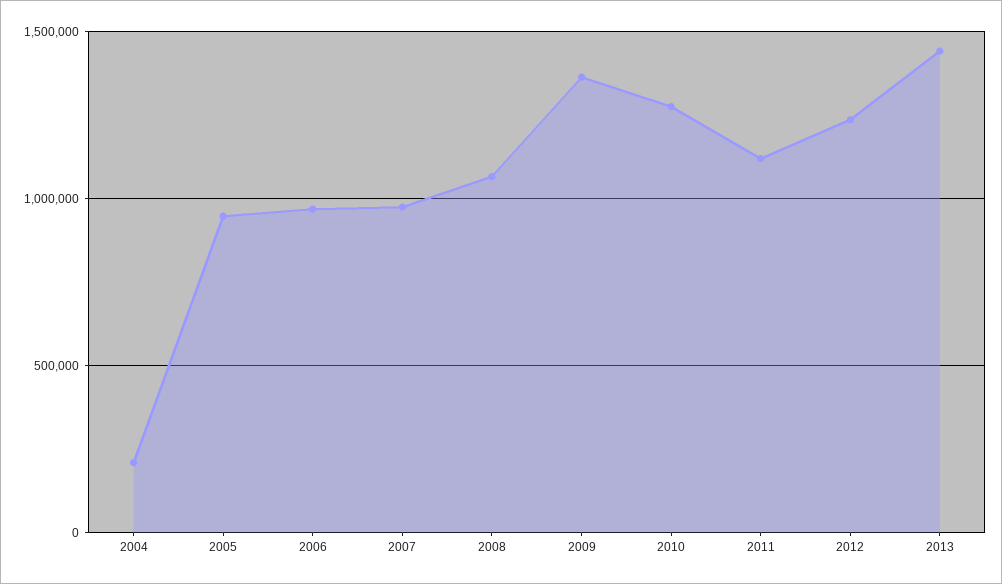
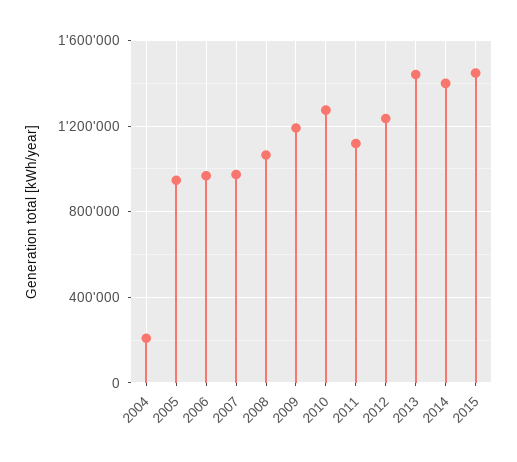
2009: 1350000 -> 1200000
2014: none -> 1400000
2015: none -> 1450000

